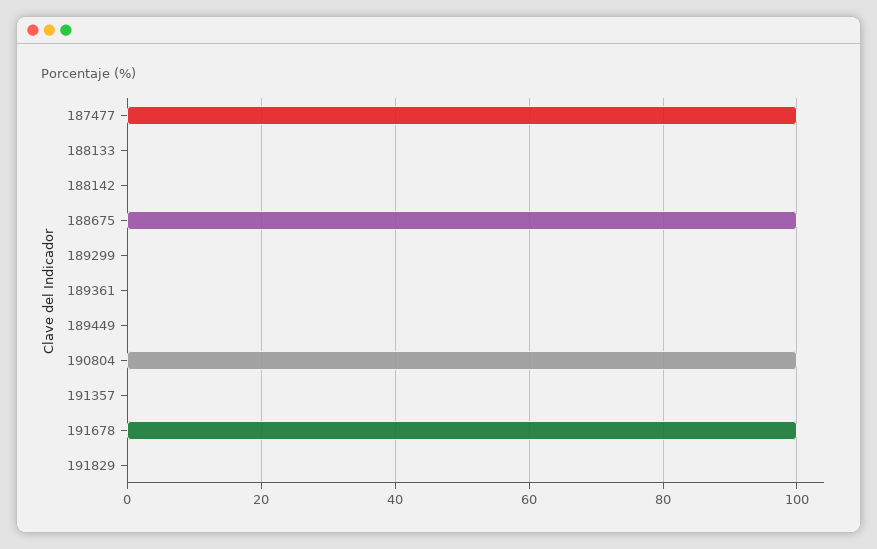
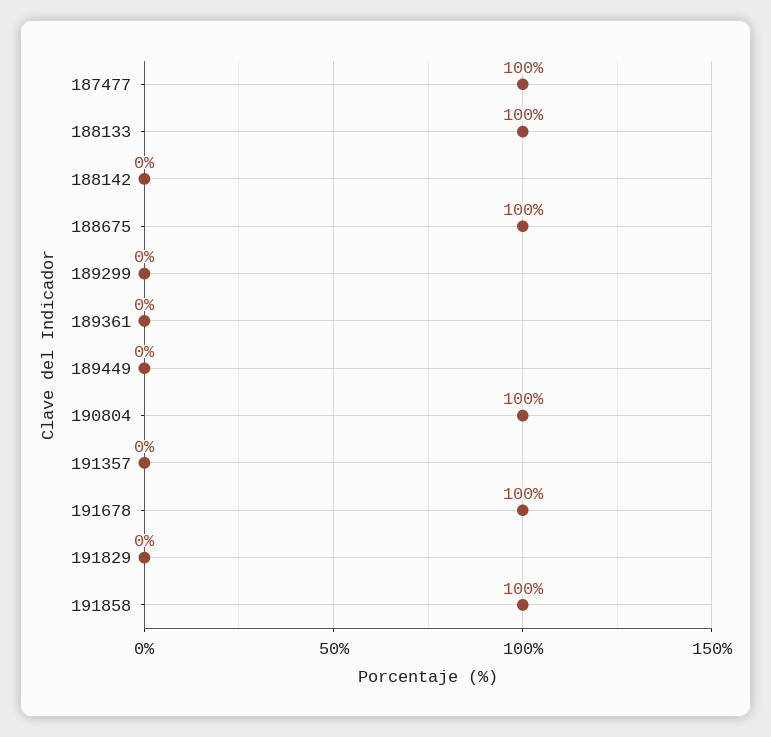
188133: 0 -> 100
191858: none -> 100

